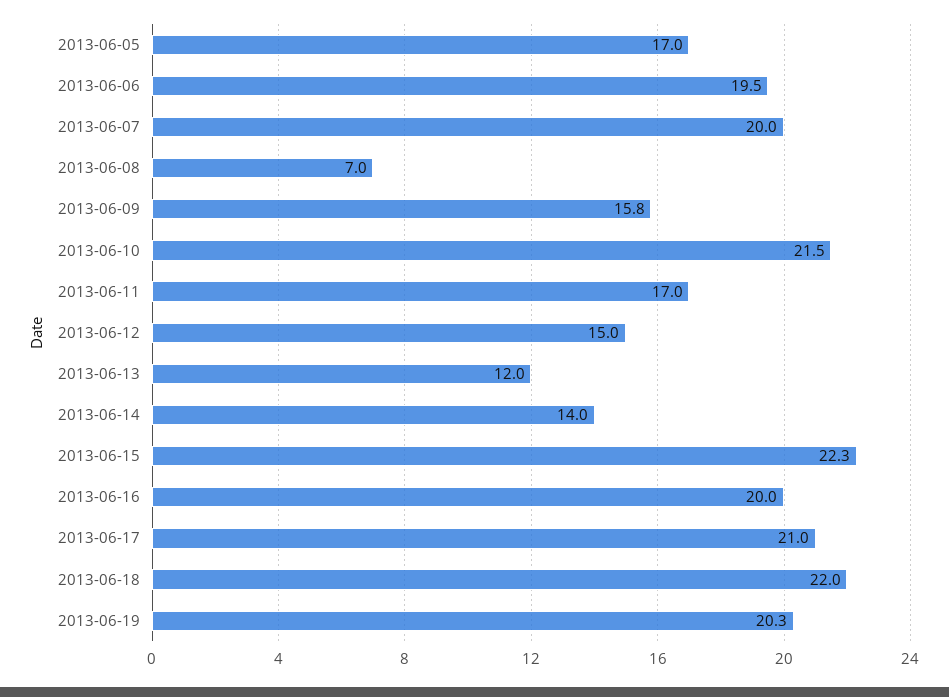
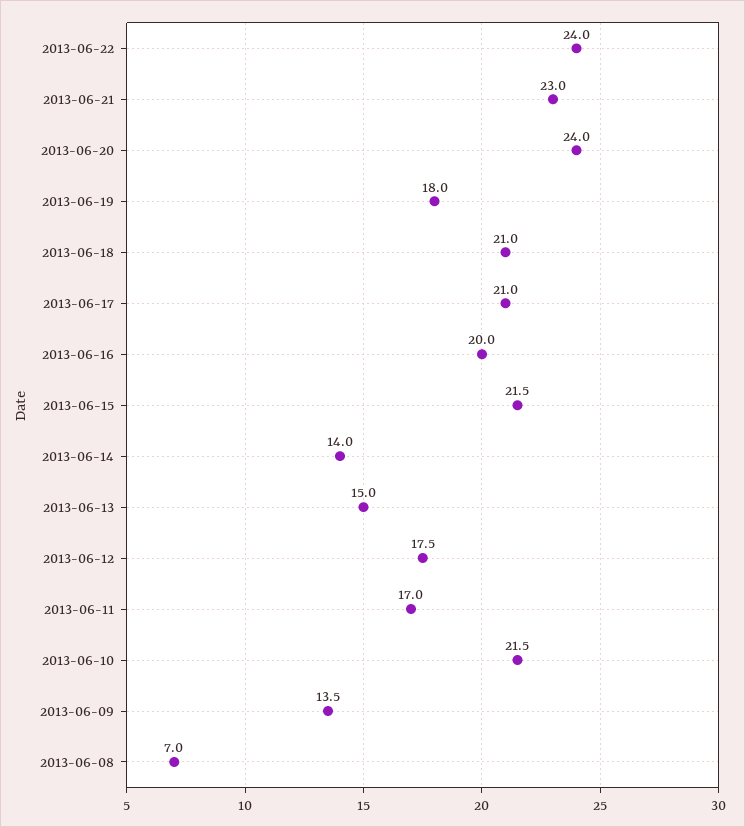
2013-06-05: 17 -> none
2013-06-06: 19.5 -> none
2013-06-07: 20 -> none
2013-06-09: 15.8 -> 13.5
2013-06-12: 15 -> 17.5
2013-06-13: 12 -> 15
2013-06-15: 22.3 -> 21.5
2013-06-18: 22 -> 21
2013-06-19: 20.3 -> 18
2013-06-22: none -> 24
2013-06-21: none -> 23
2013-06-20: none -> 24

